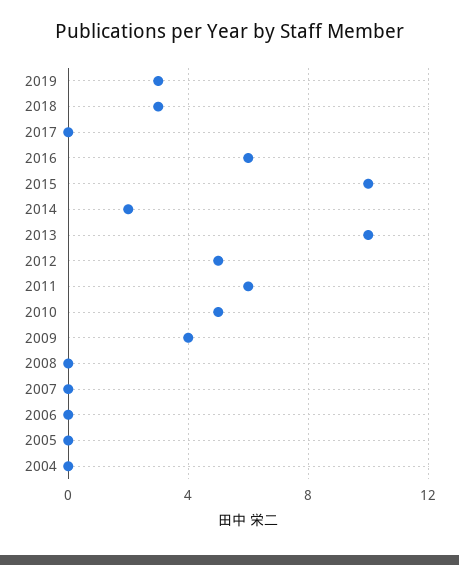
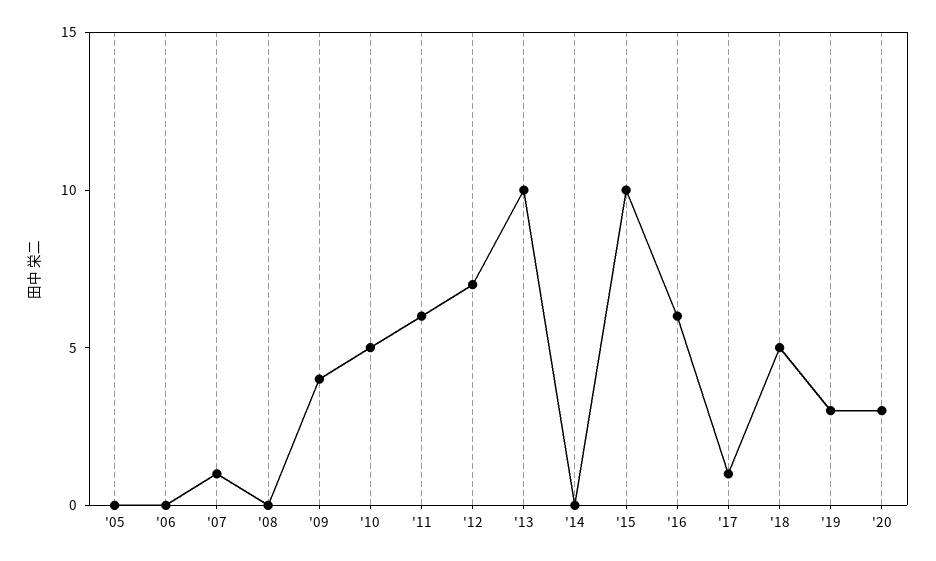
2018: 3 -> 5
2017: 0 -> 1
2014: 2 -> 0
2012: 5 -> 7
2007: 0 -> 1
2004: 0 -> none
'20: none -> 3

